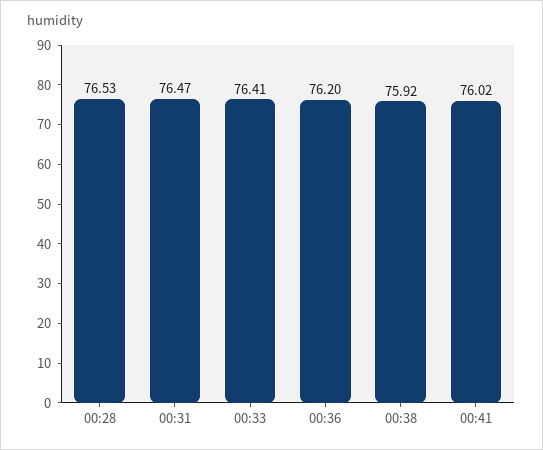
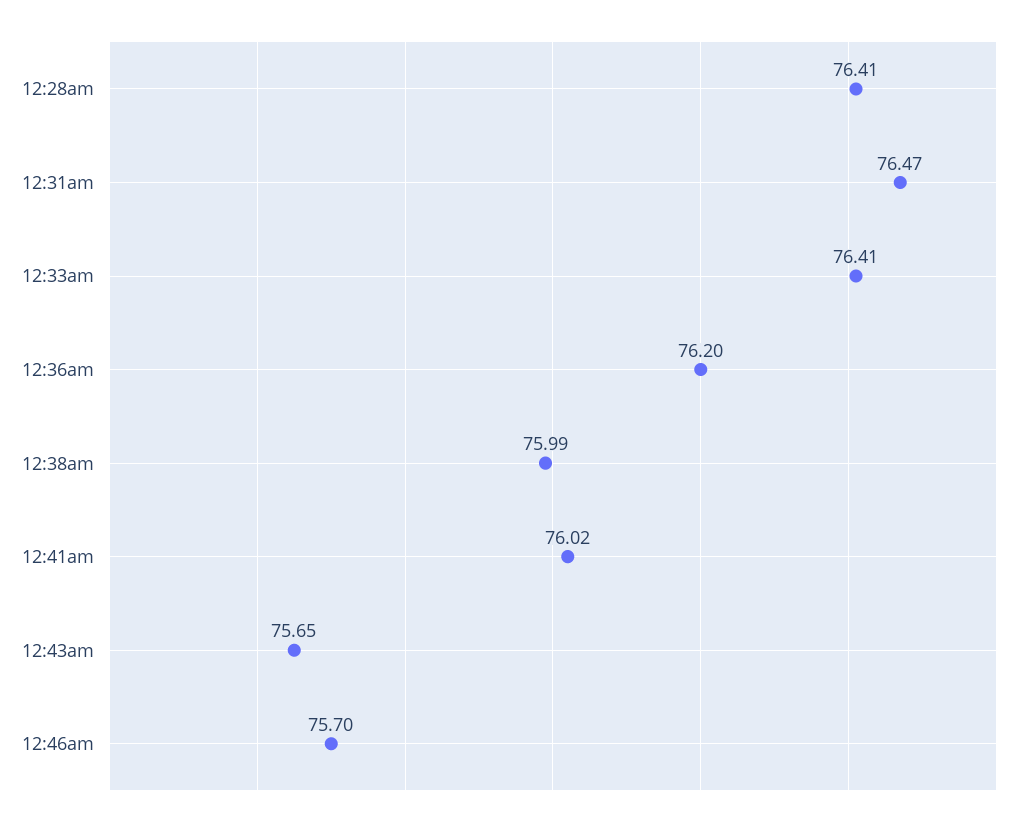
00:28: 76.53 -> 76.41
00:38: 75.92 -> 75.99
12:43am: none -> 75.65
12:46am: none -> 75.7

